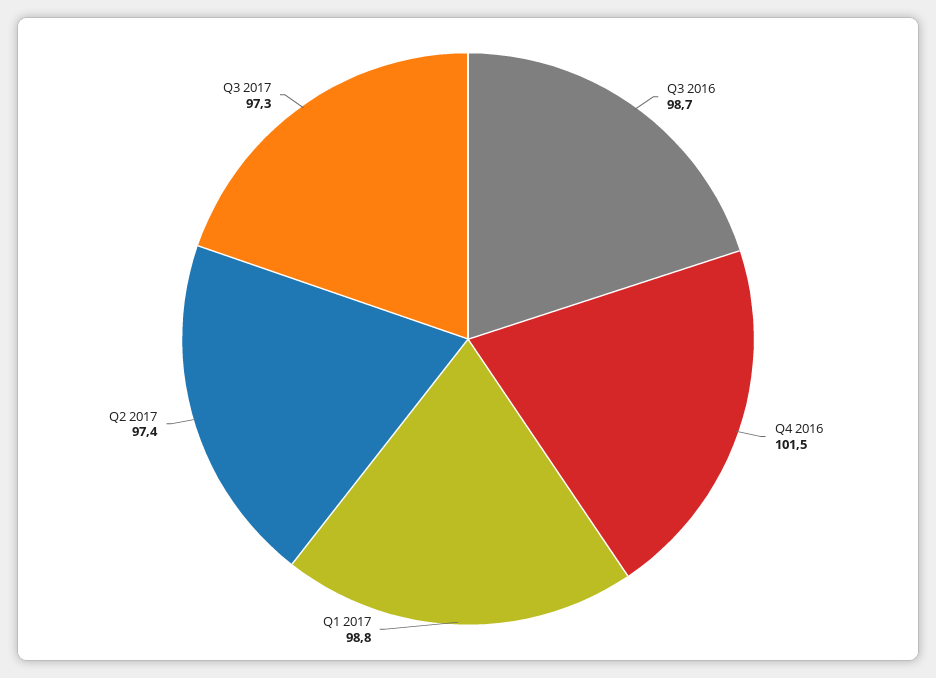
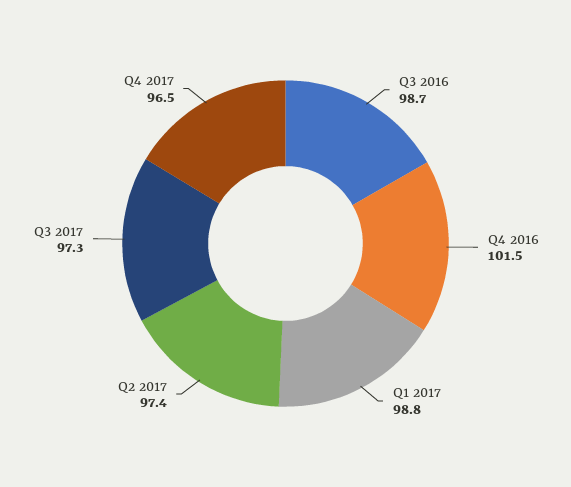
Q4 2017: none -> 96.5

